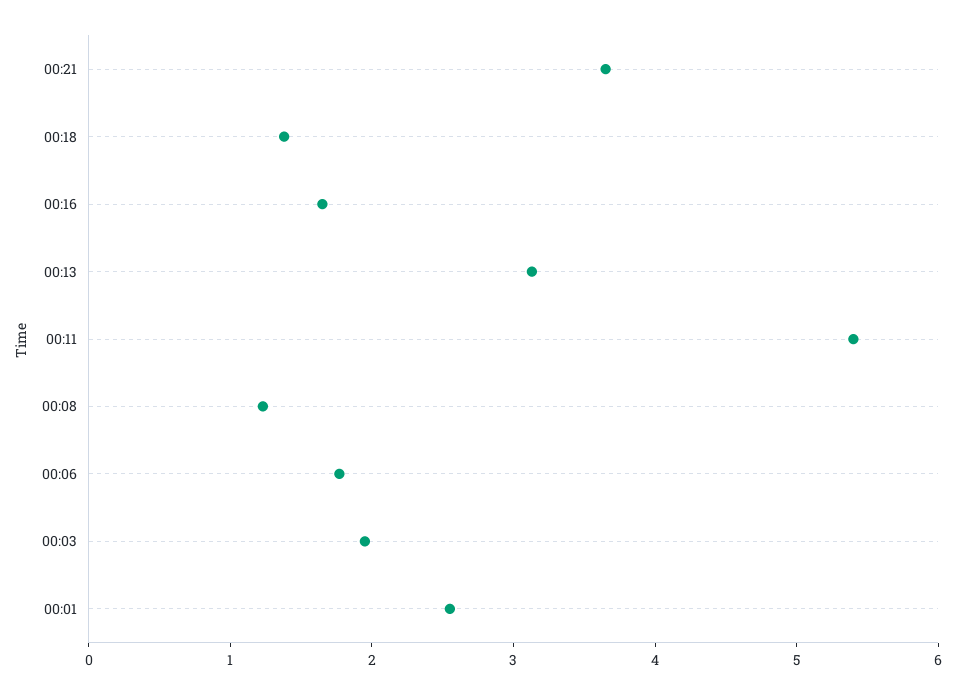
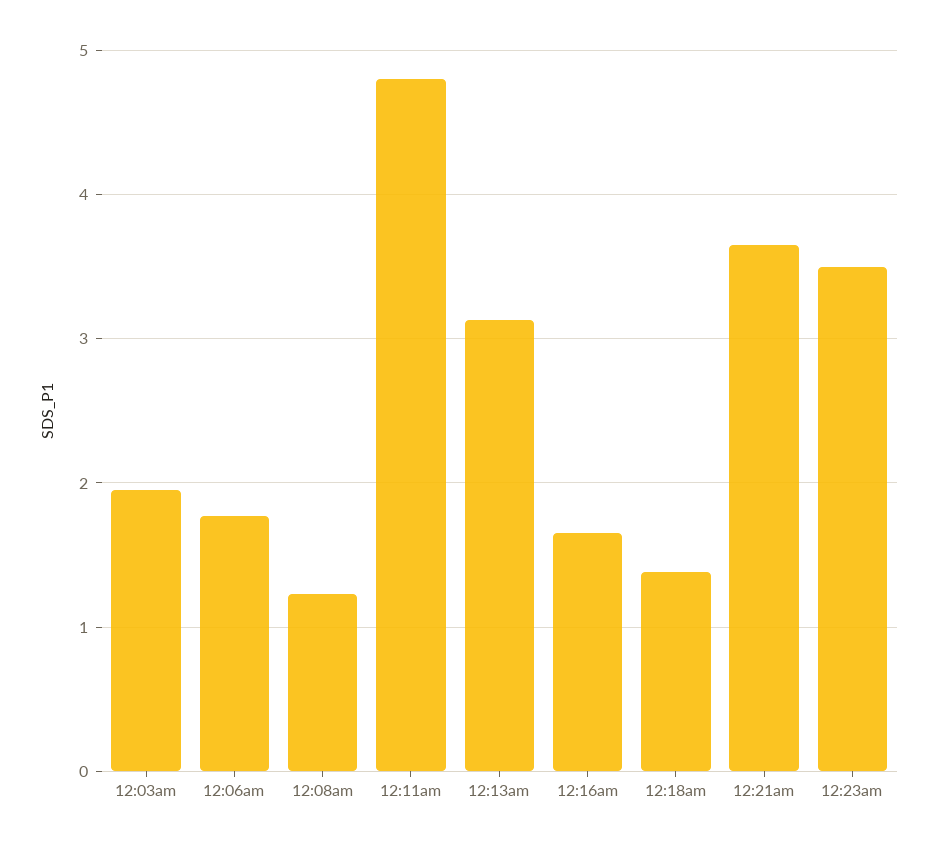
00:11: 5.4 -> 4.8
00:01: 2.6 -> none
12:23am: none -> 3.5

